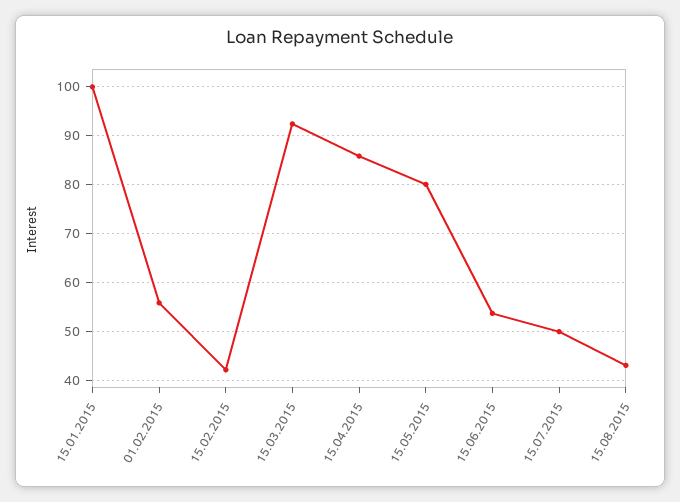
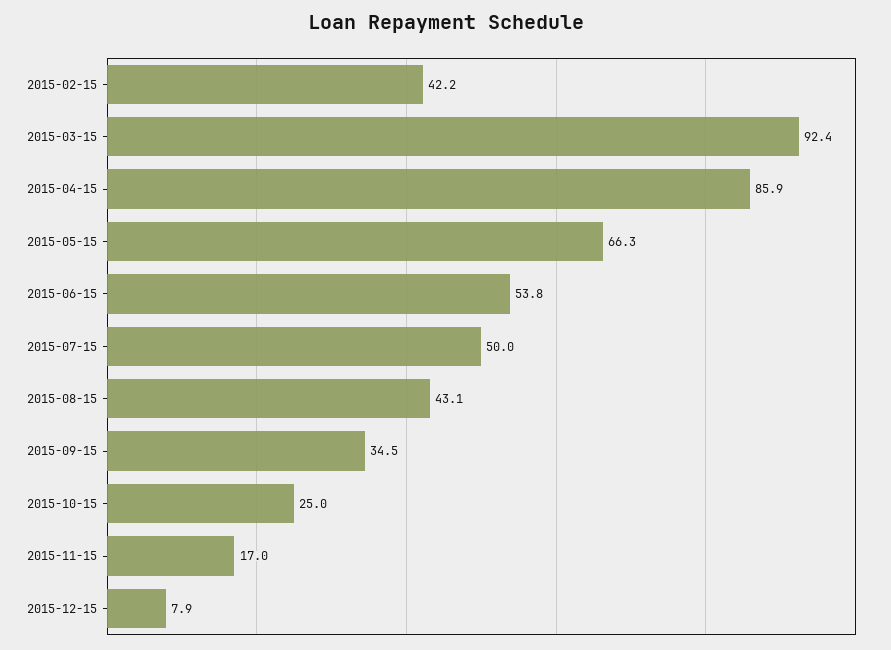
15.01.2015: 100 -> none
01.02.2015: 56 -> none
15.05.2015: 80 -> 66.3
2015-09-15: none -> 34.5
2015-10-15: none -> 25
2015-11-15: none -> 17
2015-12-15: none -> 7.9

